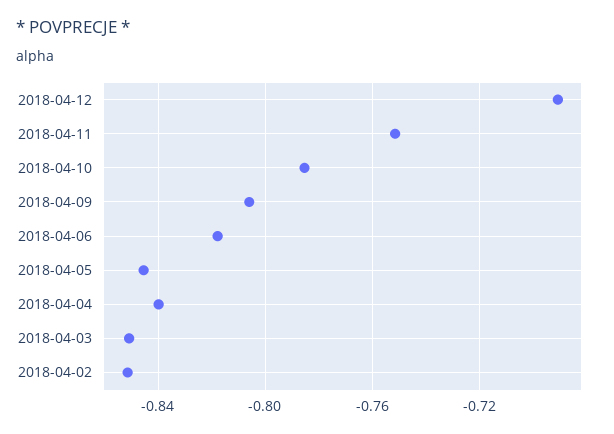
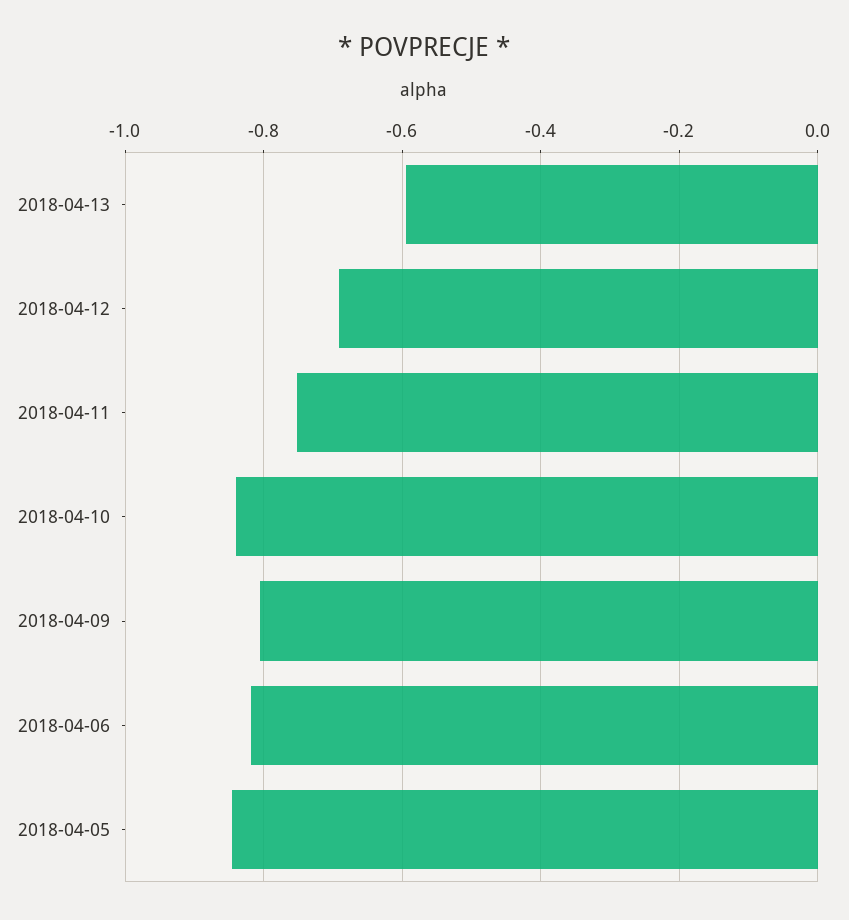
2018-04-10: -0.785 -> -0.84
2018-04-04: -0.84 -> none
2018-04-03: -0.85 -> none
2018-04-02: -0.85 -> none
2018-04-13: none -> -0.6

